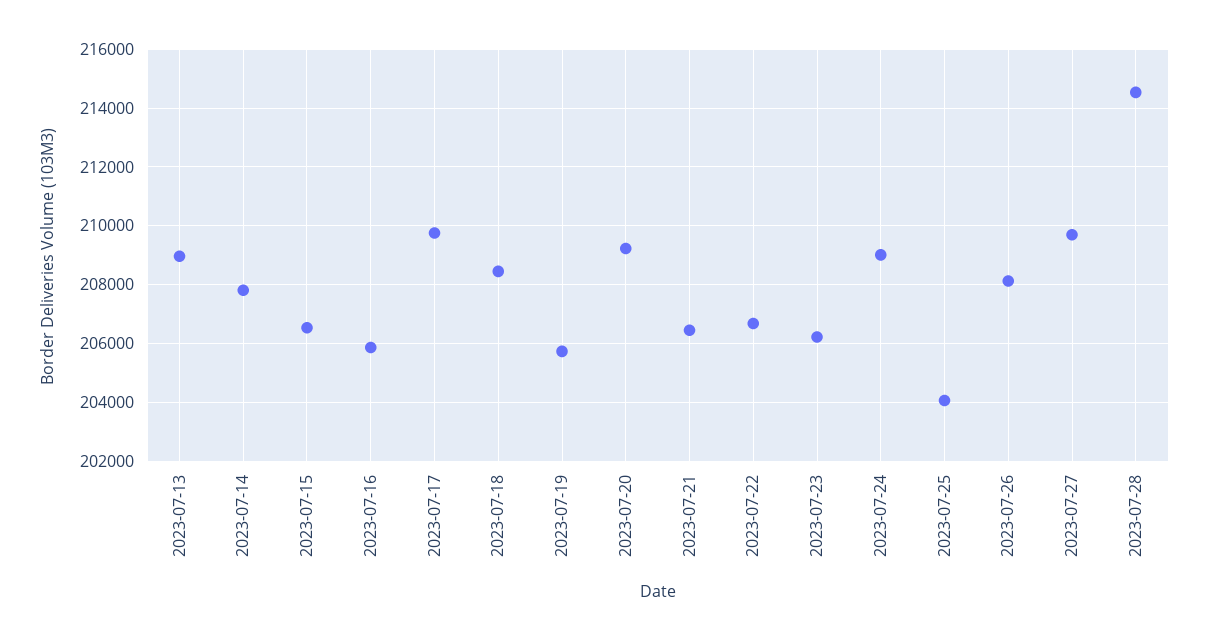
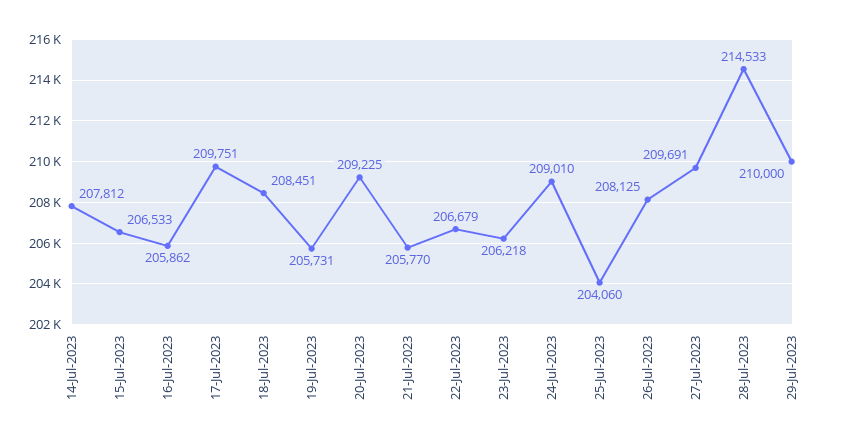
2023-07-13: 209000 -> none
2023-07-21: 206500 -> 205770
29-Jul-2023: none -> 210000

